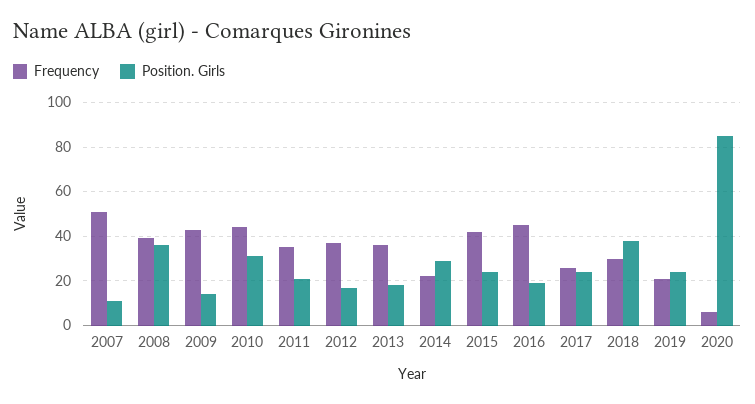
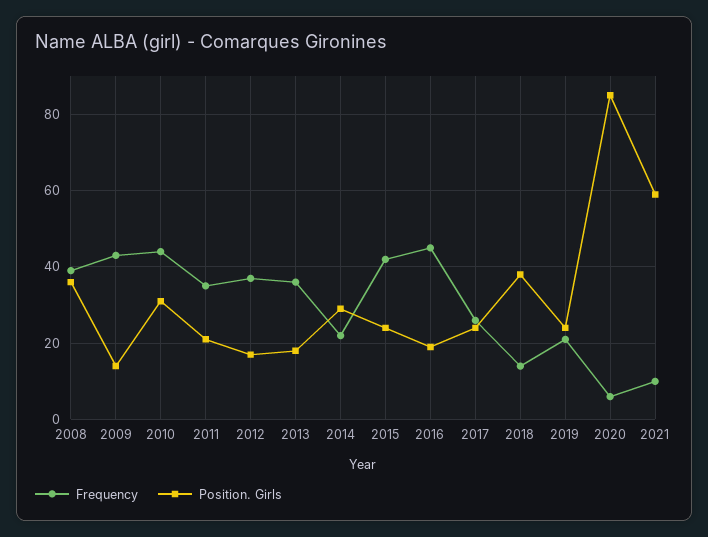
Frequency, 2007: 50 -> none
Position. Girls, 2007: 10 -> none
Frequency, 2018: 30 -> 15
Frequency, 2021: none -> 10
Position. Girls, 2021: none -> 60

